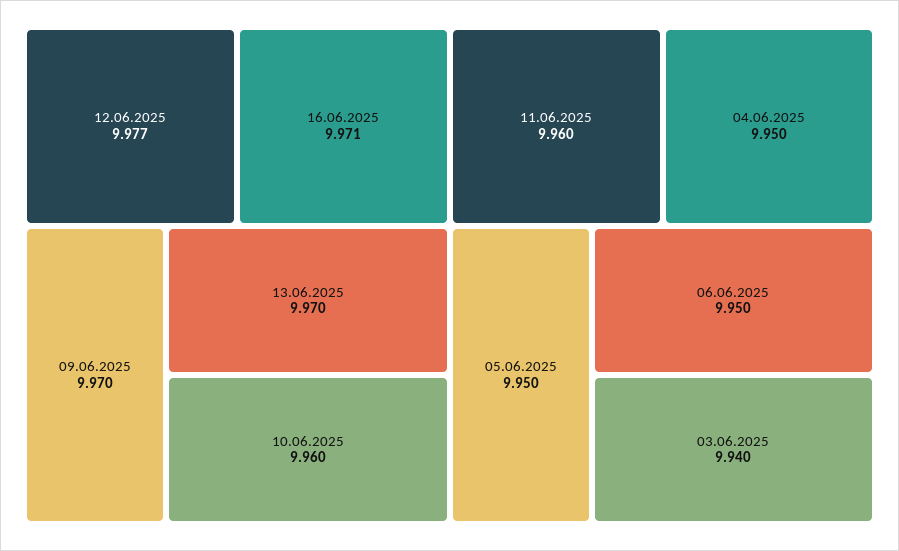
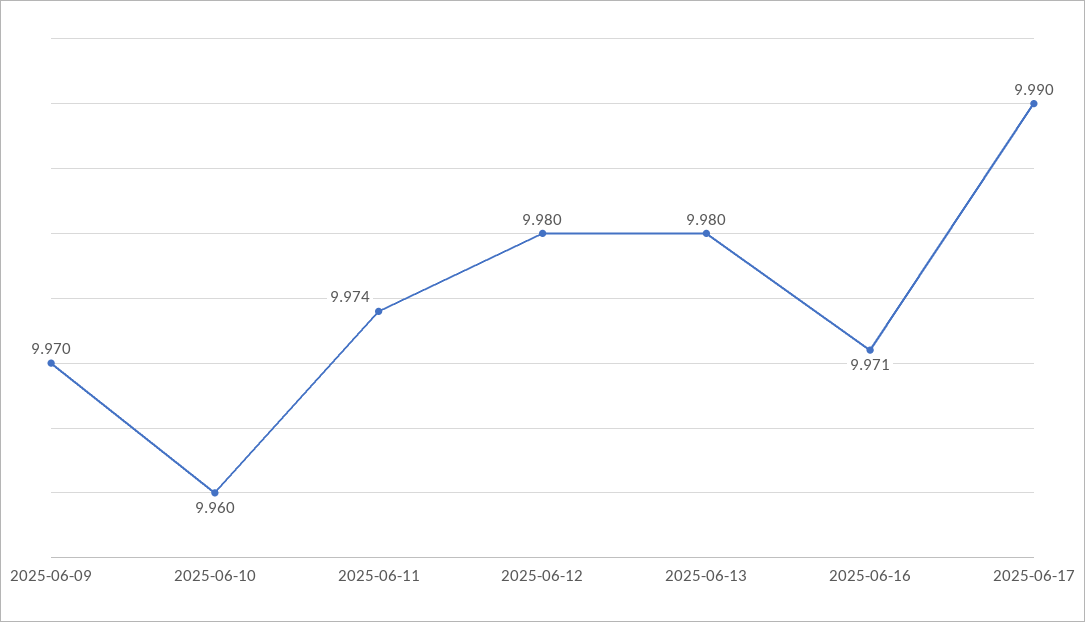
12.06.2025: 9.977 -> 9.98
13.06.2025: 9.97 -> 9.98
11.06.2025: 9.96 -> 9.974
04.06.2025: 9.95 -> none
05.06.2025: 9.95 -> none
06.06.2025: 9.95 -> none
03.06.2025: 9.94 -> none
2025-06-17: none -> 9.99

